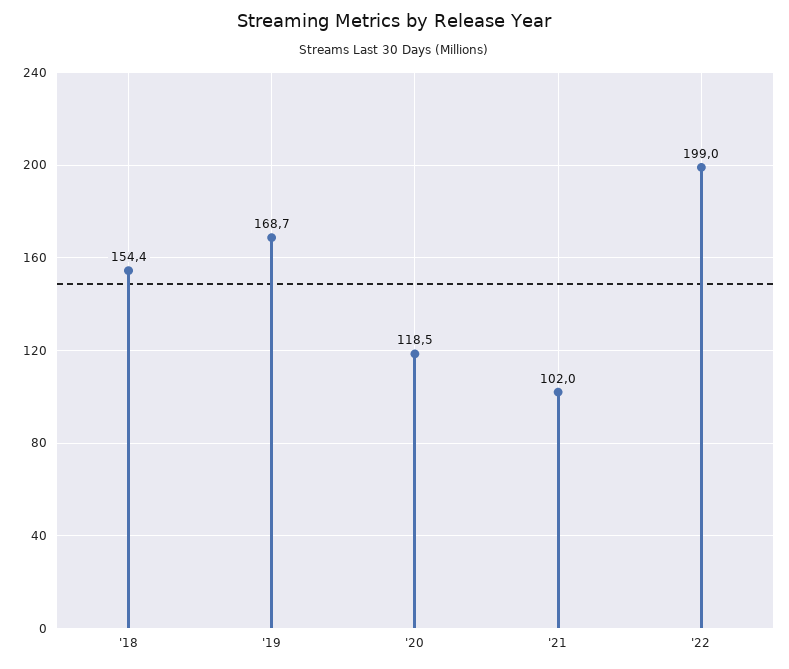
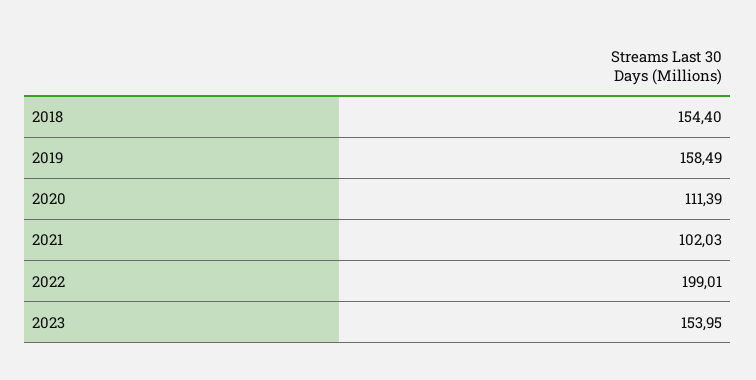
'19: 168.7 -> 158.49
'20: 118.5 -> 111.39
2023: none -> 153.95

